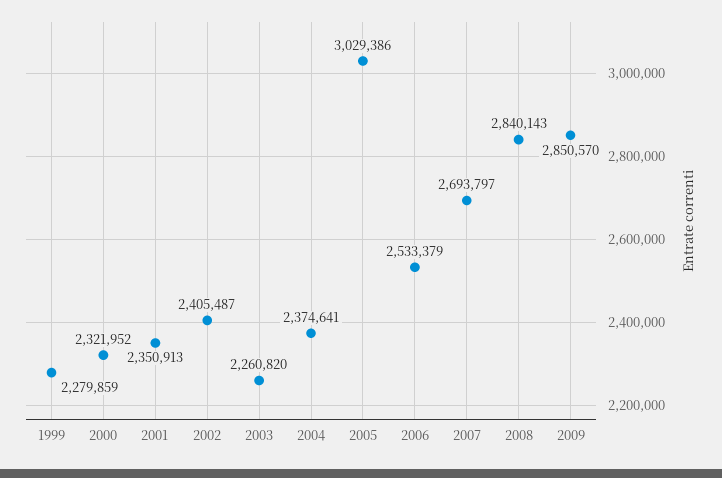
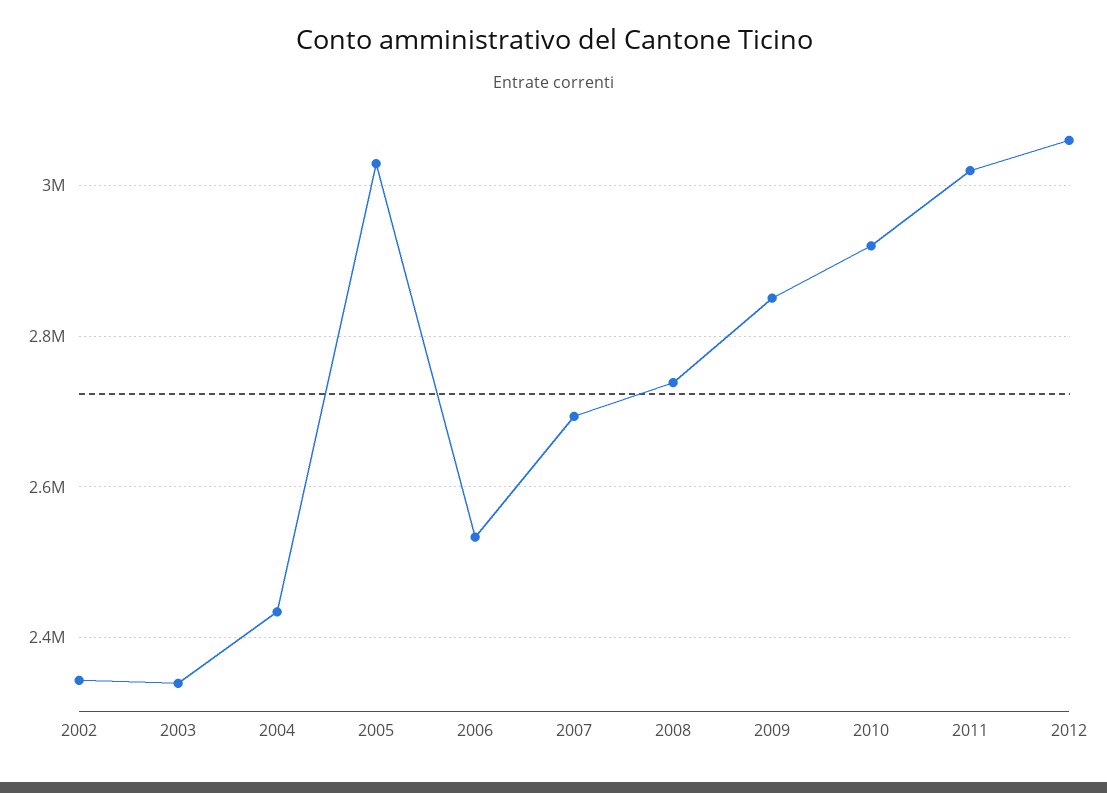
1999: 2279859 -> none
2000: 2321952 -> none
2001: 2350913 -> none
2002: 2405487 -> 2340000
2003: 2260820 -> 2340000
2004: 2374641 -> 2440000
2008: 2840143 -> 2740000
2010: none -> 2920000
2011: none -> 3020000
2012: none -> 3060000

